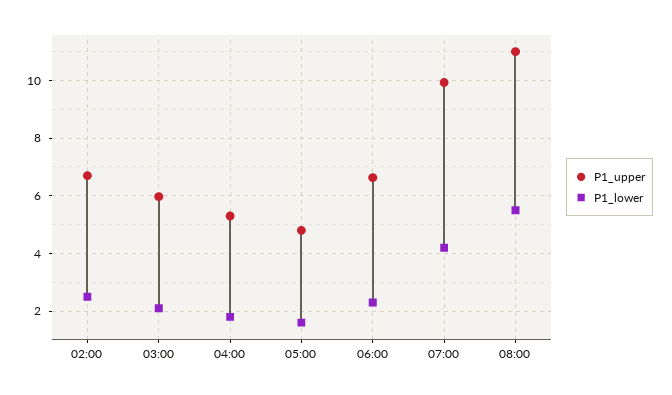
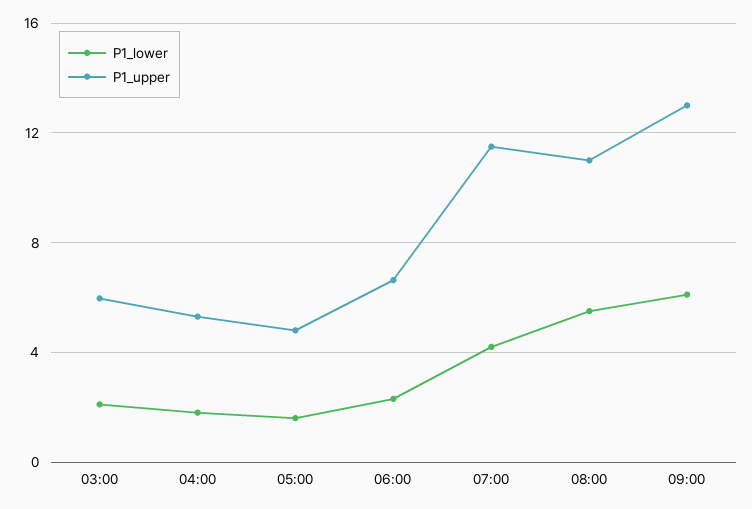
P1_upper, 02:00: 6.75 -> none
P1_lower, 02:00: 2.5 -> none
P1_upper, 07:00: 10 -> 11.5
P1_lower, 09:00: none -> 6
P1_upper, 09:00: none -> 13

